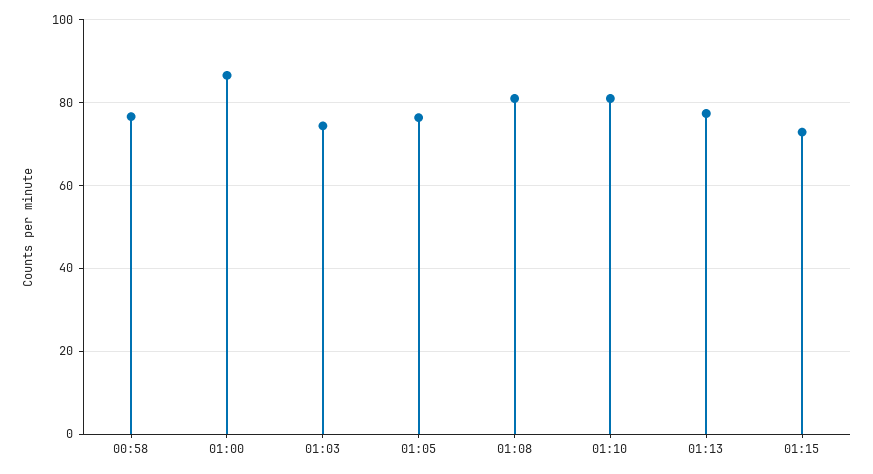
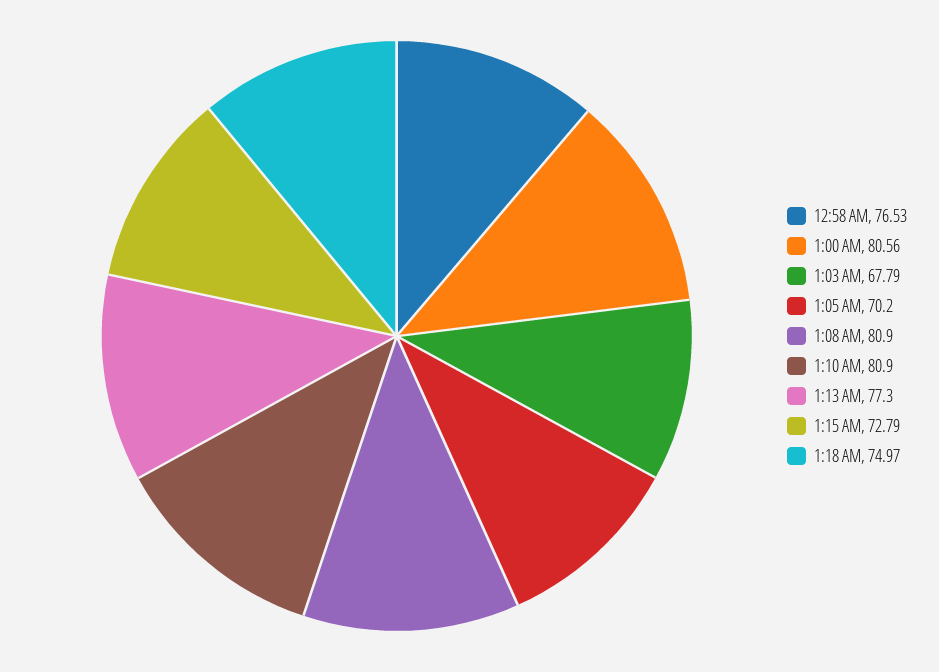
01:00: 86 -> 80.56
01:03: 74 -> 67.79
01:05: 76 -> 70.2
1:18 AM: none -> 74.97

